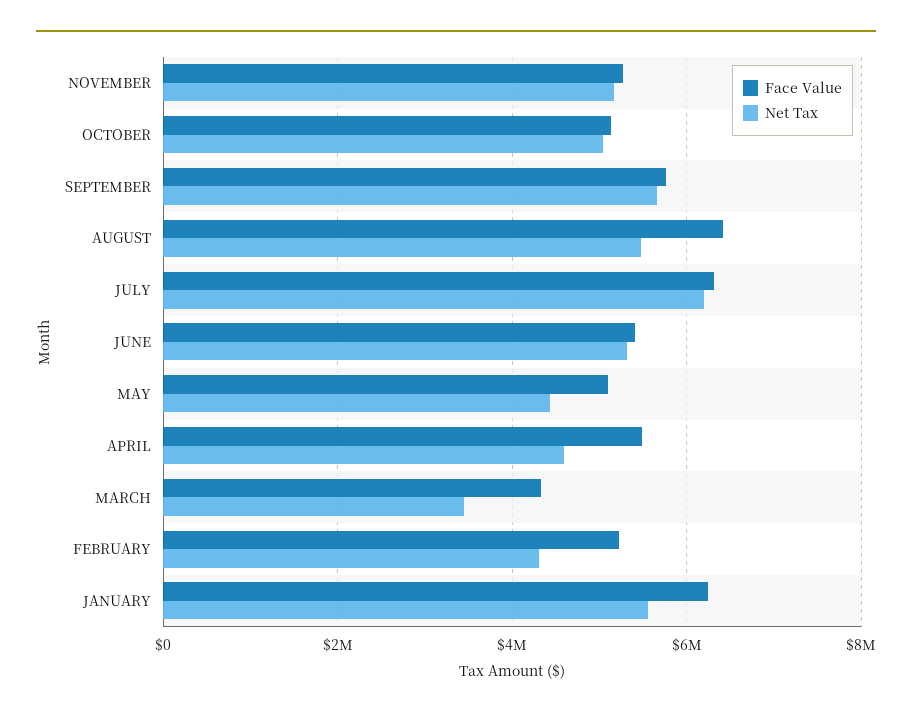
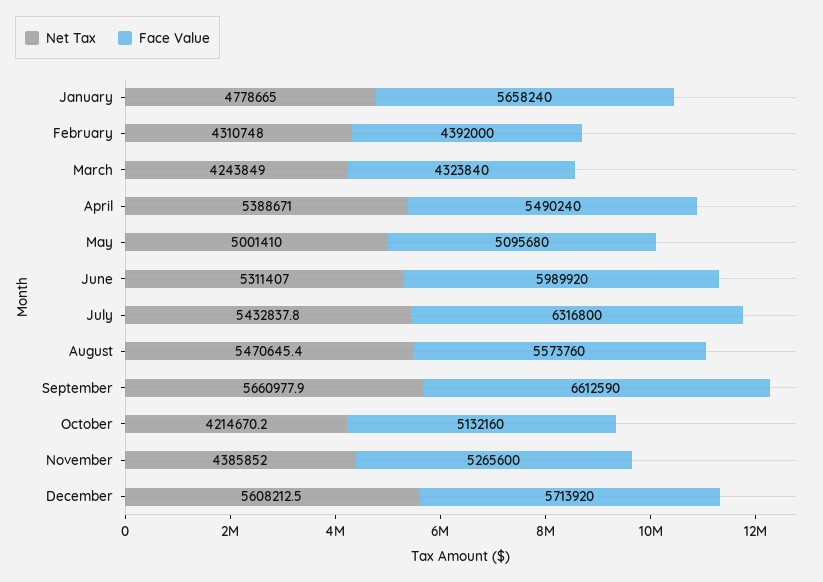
Net Tax, NOVEMBER: 5200000 -> 4385852
Net Tax, OCTOBER: 5000000 -> 4214670.2
Face Value, SEPTEMBER: 5800000 -> 6612590
Face Value, AUGUST: 6400000 -> 5573760
Net Tax, JULY: 6200000 -> 5432837.8
Face Value, JUNE: 5400000 -> 5989920
Net Tax, MAY: 4400000 -> 5001410
Net Tax, APRIL: 4600000 -> 5388671
Net Tax, MARCH: 3400000 -> 4243849
Face Value, FEBRUARY: 5200000 -> 4392000
Face Value, JANUARY: 6200000 -> 5658240
Net Tax, JANUARY: 5600000 -> 4778665
Net Tax, December: none -> 5608212.5
Face Value, December: none -> 5713920

